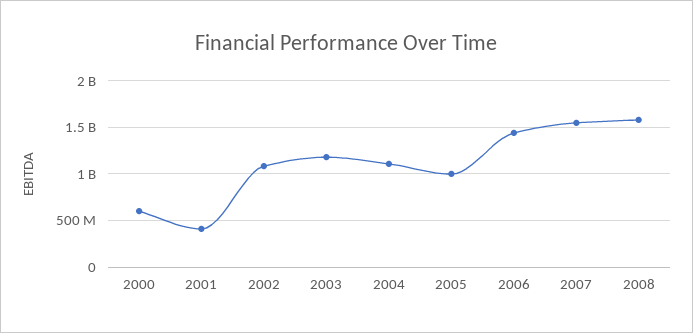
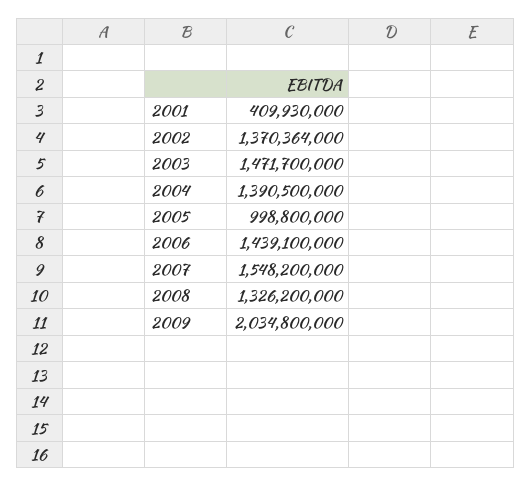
2000: 600000000 -> none
2002: 1100000000 -> 1370364000
2003: 1200000000 -> 1471700000
2004: 1100000000 -> 1390500000
2008: 1600000000 -> 1326200000
2009: none -> 2034800000

